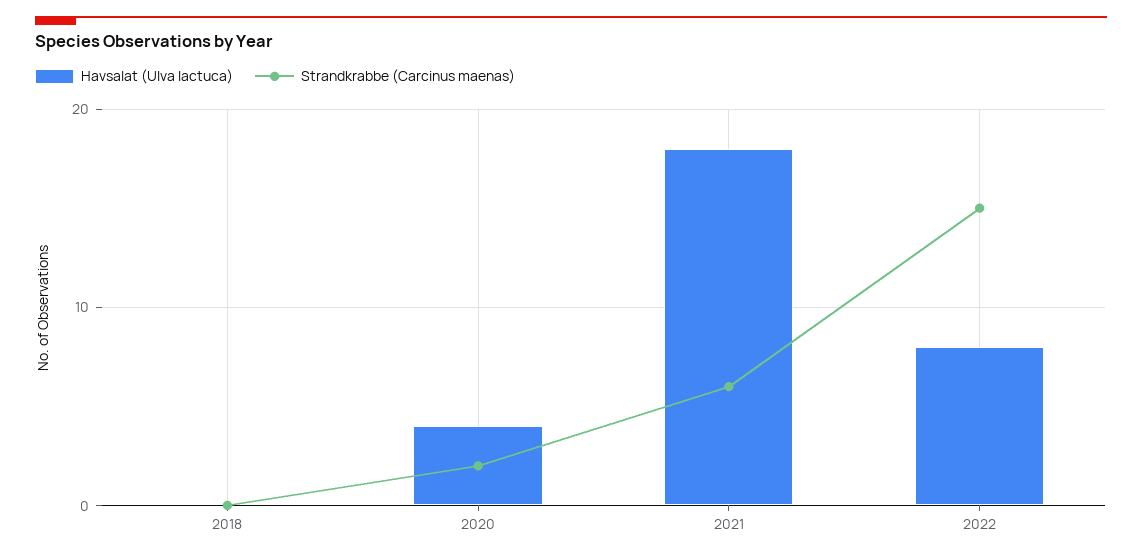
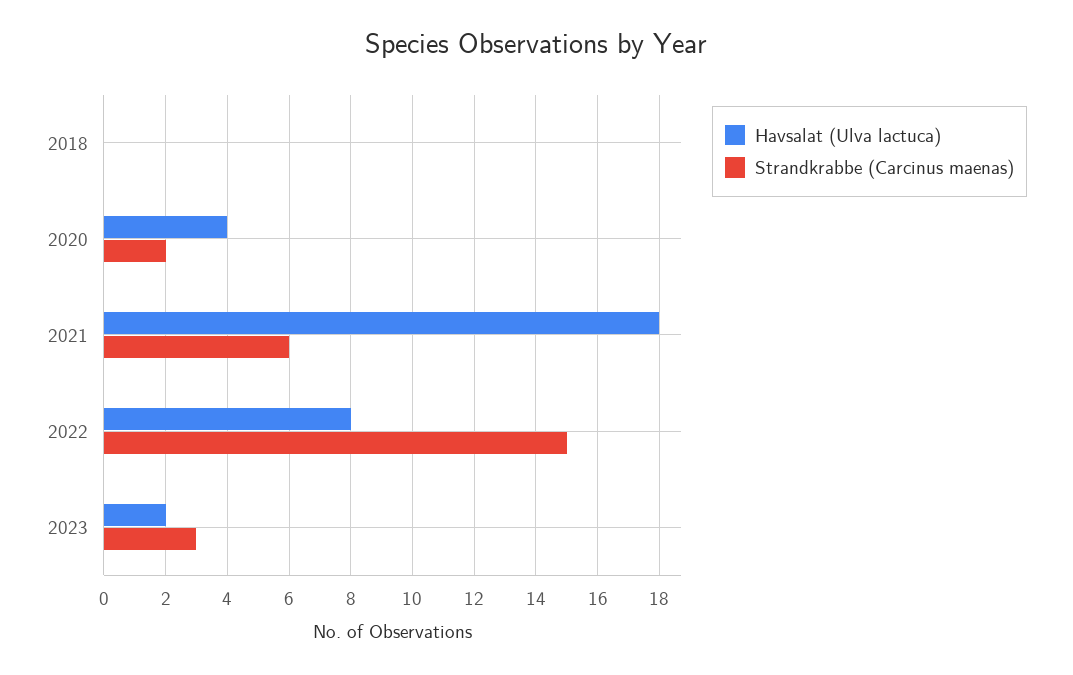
Havsalat (Ulva lactuca), 2023: none -> 2
Strandkrabbe (Carcinus maenas), 2023: none -> 3

